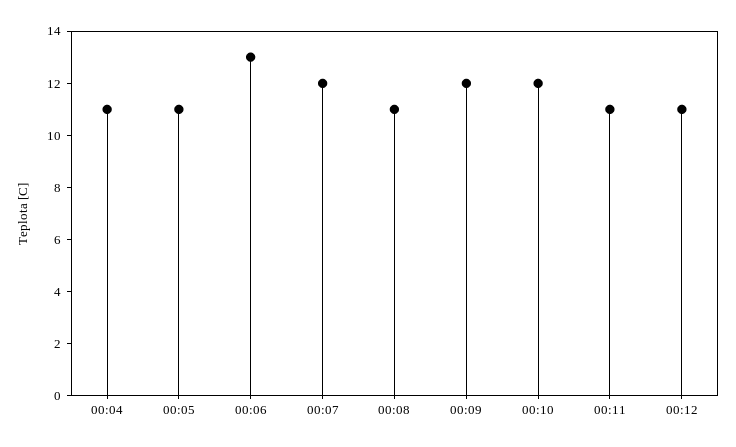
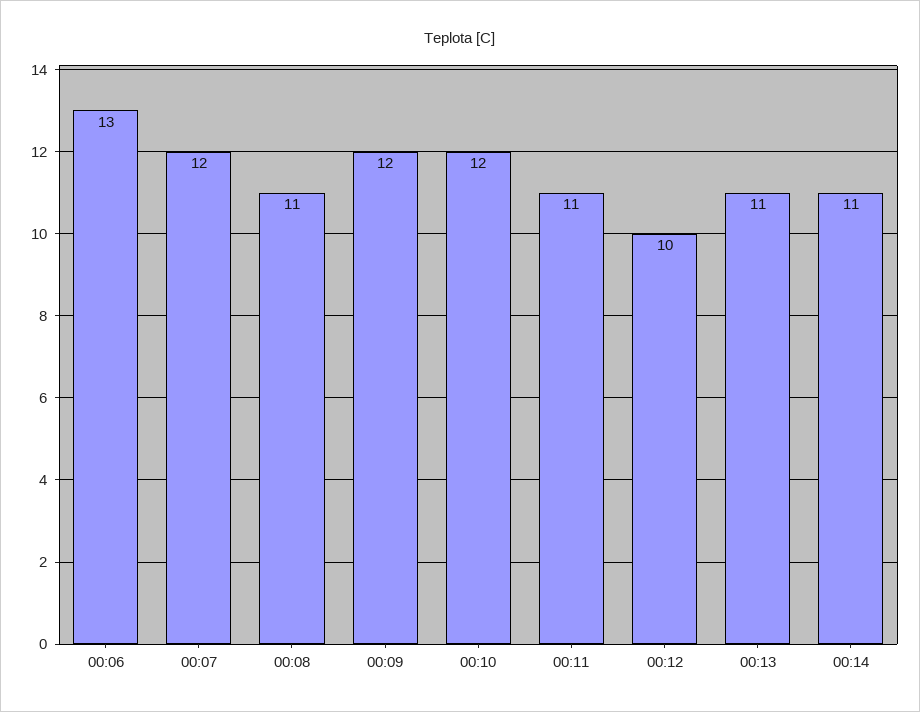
00:04: 11 -> none
00:05: 11 -> none
00:12: 11 -> 10
00:13: none -> 11
00:14: none -> 11

